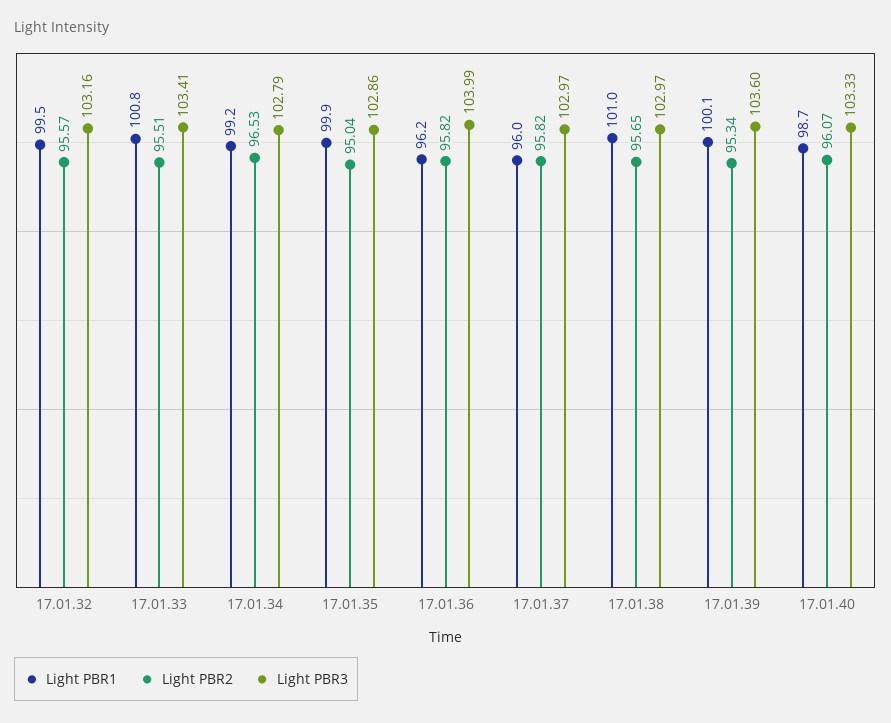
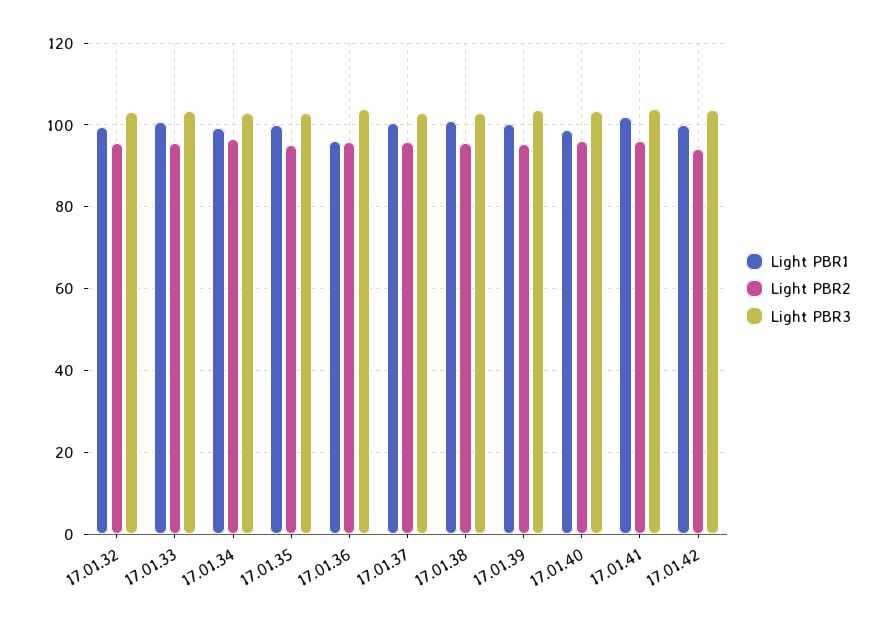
Light PBR1, 17.01.37: 96 -> 100
Light PBR1, 17.01.41: none -> 102
Light PBR2, 17.01.41: none -> 96
Light PBR3, 17.01.41: none -> 104
Light PBR1, 17.01.42: none -> 100
Light PBR2, 17.01.42: none -> 94
Light PBR3, 17.01.42: none -> 104

